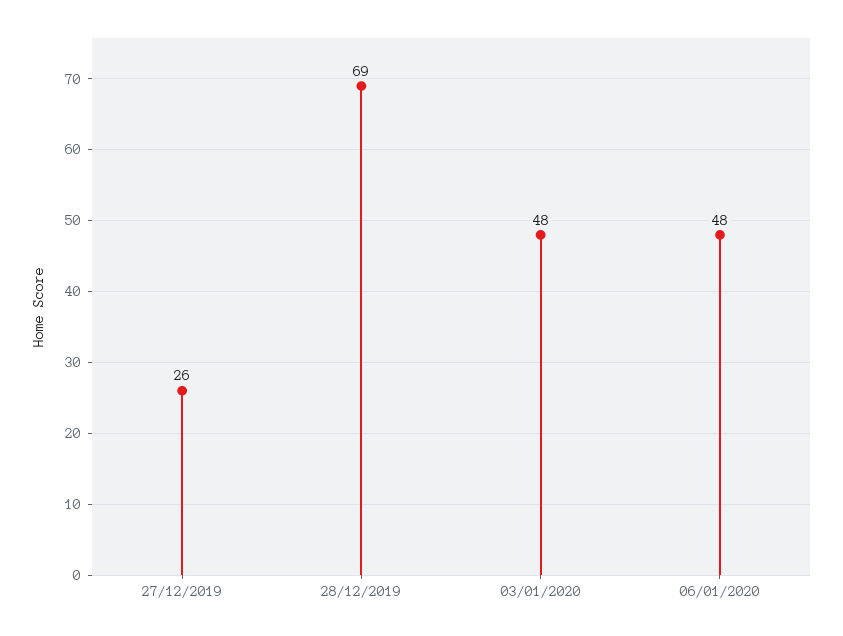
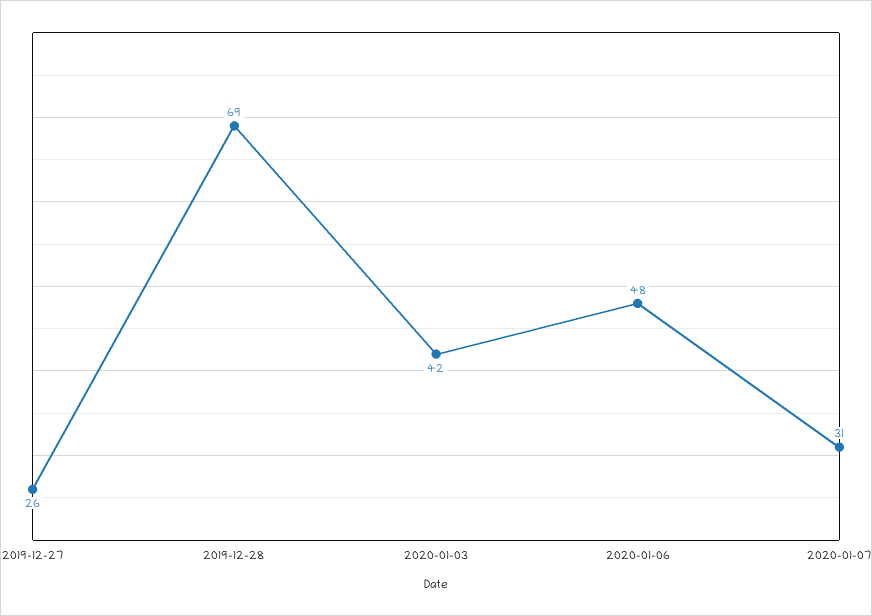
03/01/2020: 48 -> 42
2020-01-07: none -> 31

